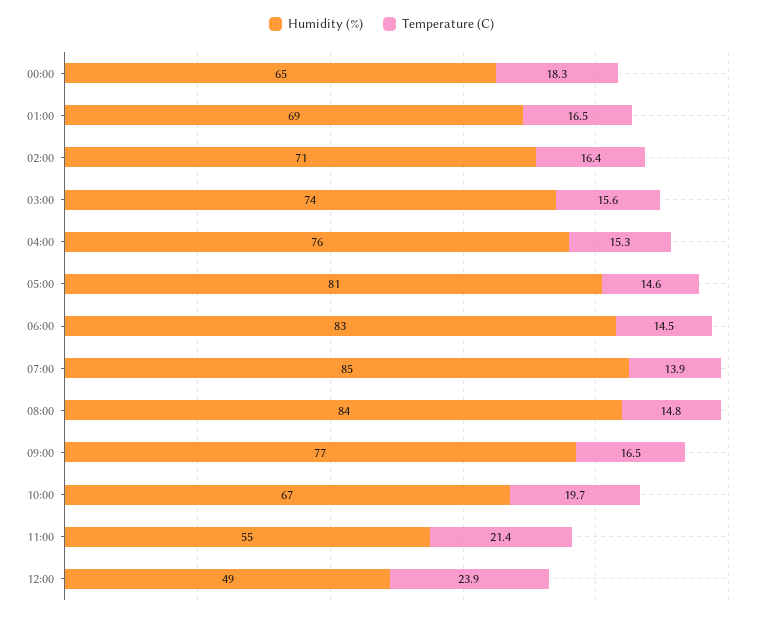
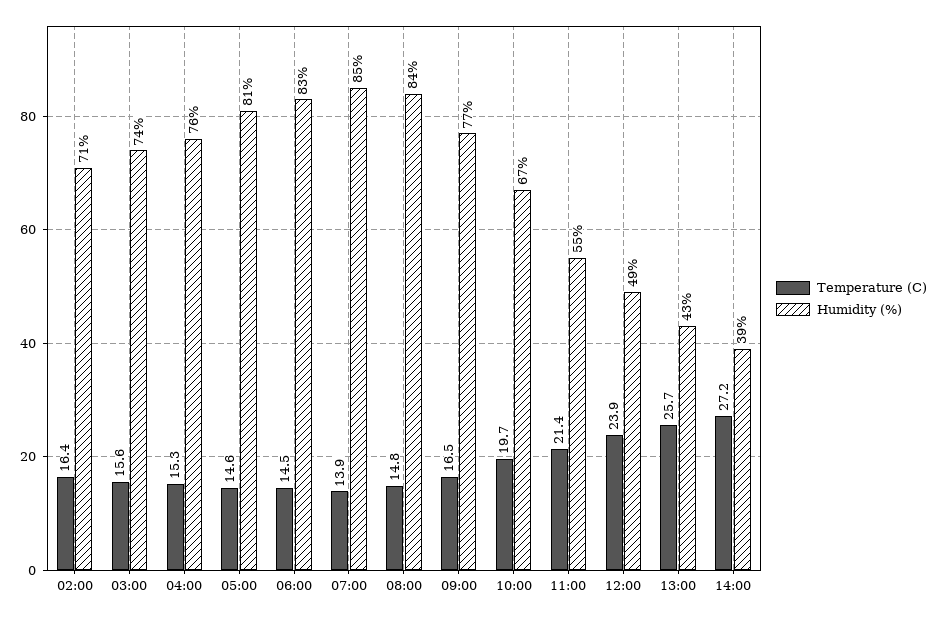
Humidity (%), 00:00: 65 -> none
Temperature (C), 00:00: 18.3 -> none
Humidity (%), 01:00: 69 -> none
Temperature (C), 01:00: 16.5 -> none
Temperature (C), 13:00: none -> 25.7
Humidity (%), 13:00: none -> 43
Temperature (C), 14:00: none -> 27.2
Humidity (%), 14:00: none -> 39

